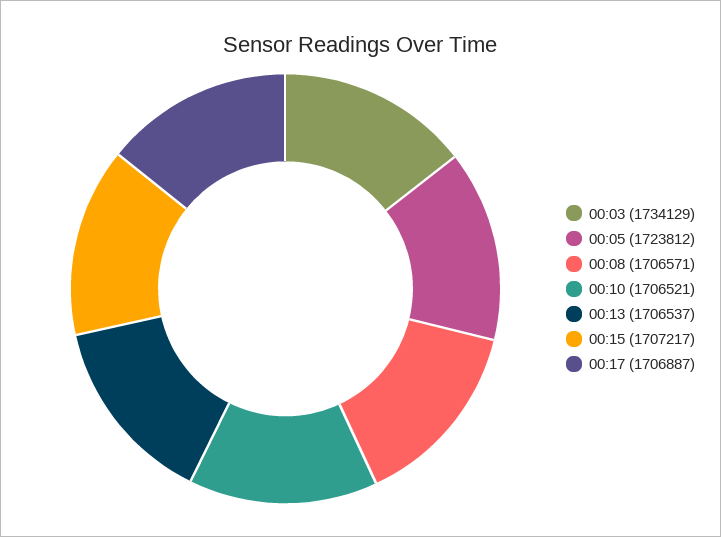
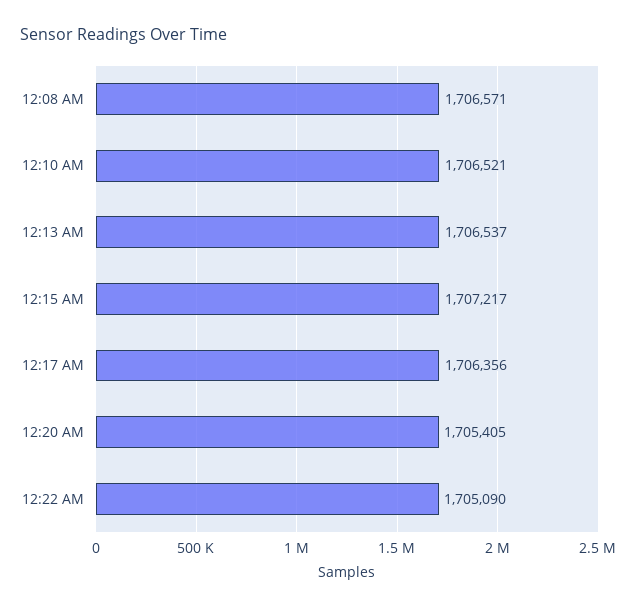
00:03: 1734129 -> none
00:05: 1723812 -> none
00:17: 1706887 -> 1706356
12:20 AM: none -> 1705405
12:22 AM: none -> 1705090

